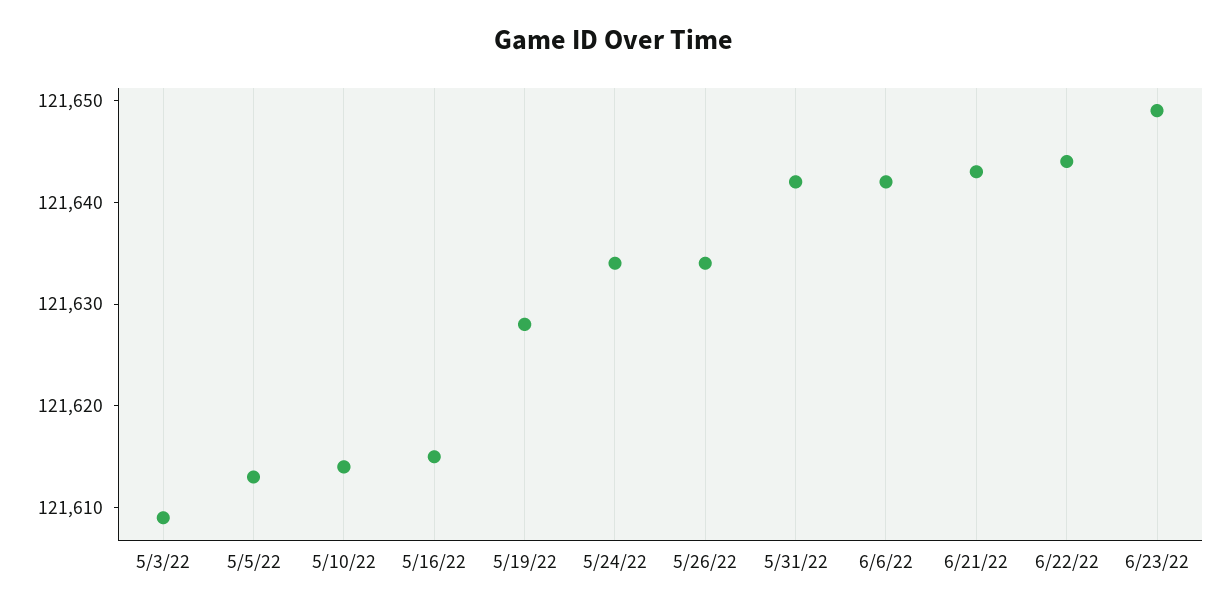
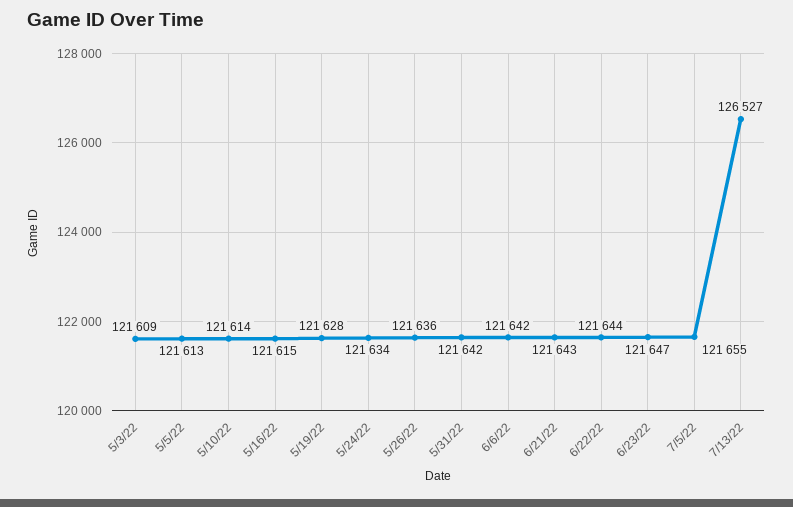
5/26/22: 121634 -> 121636
6/23/22: 121649 -> 121647
7/5/22: none -> 121655
7/13/22: none -> 126527

